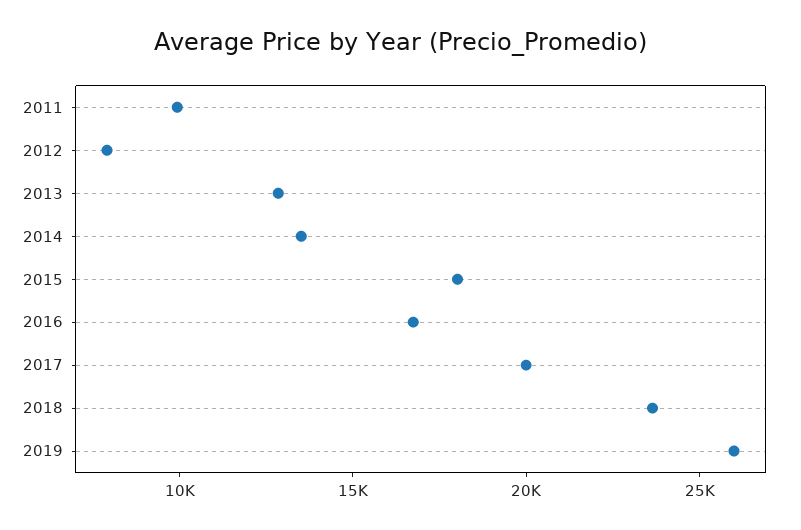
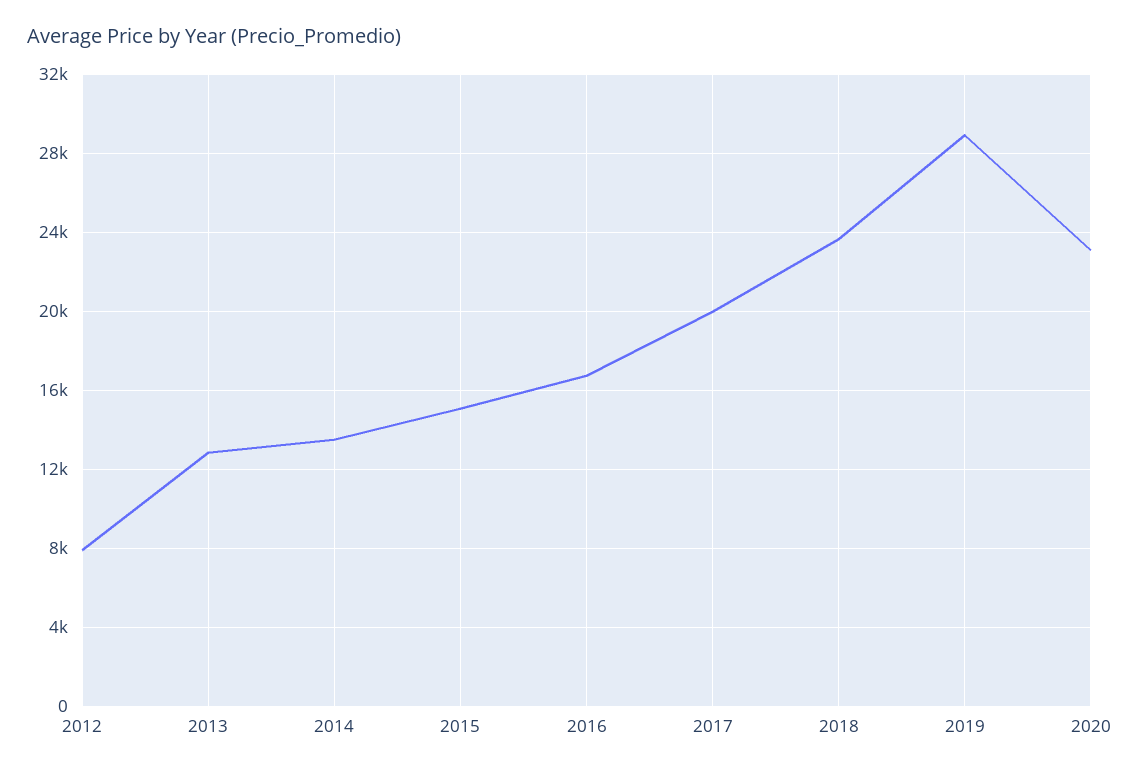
2011: 10000 -> none
2015: 18000 -> 15000
2019: 26000 -> 29000
2020: none -> 23000

